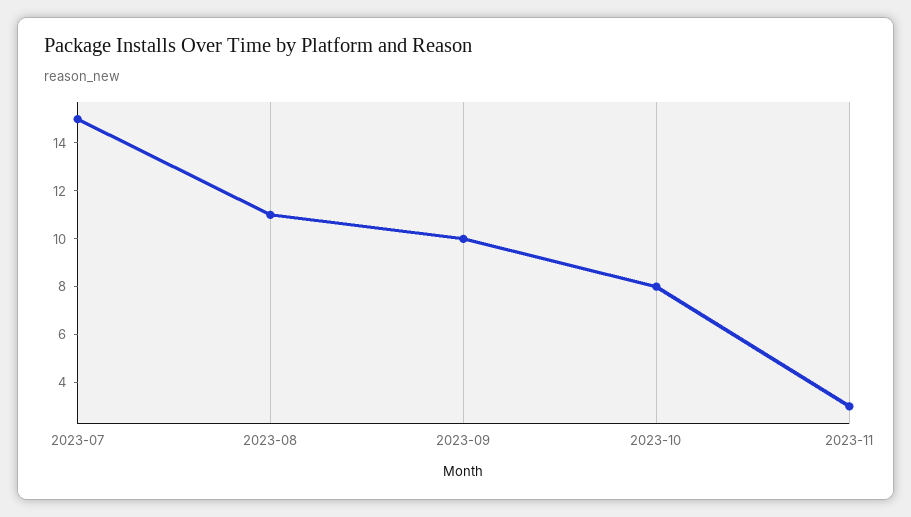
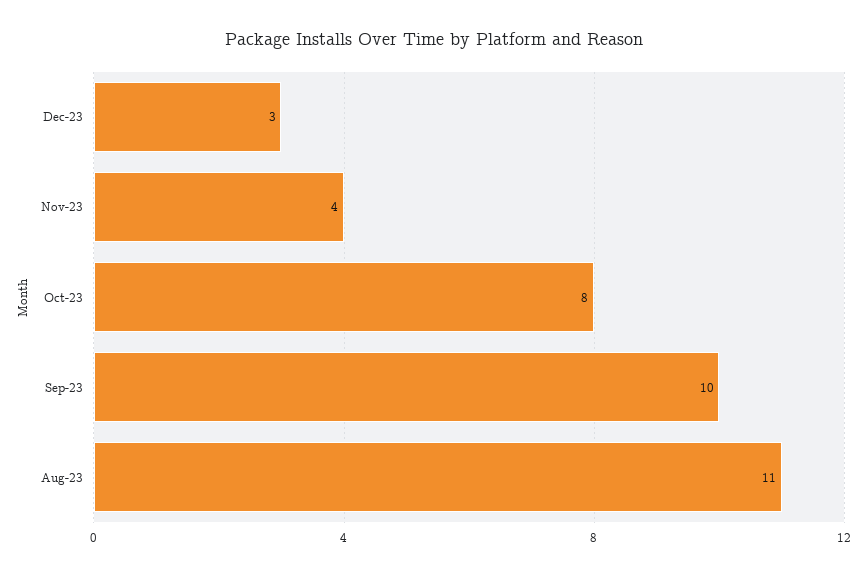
2023-07: 15 -> none
2023-11: 3 -> 4
Dec-23: none -> 3

